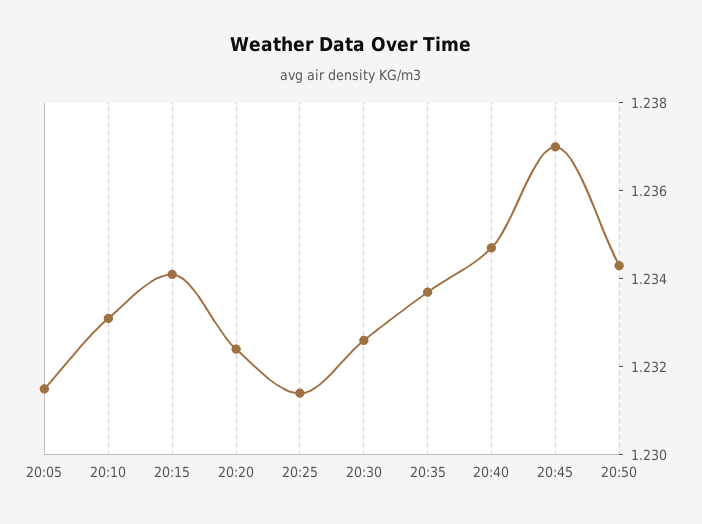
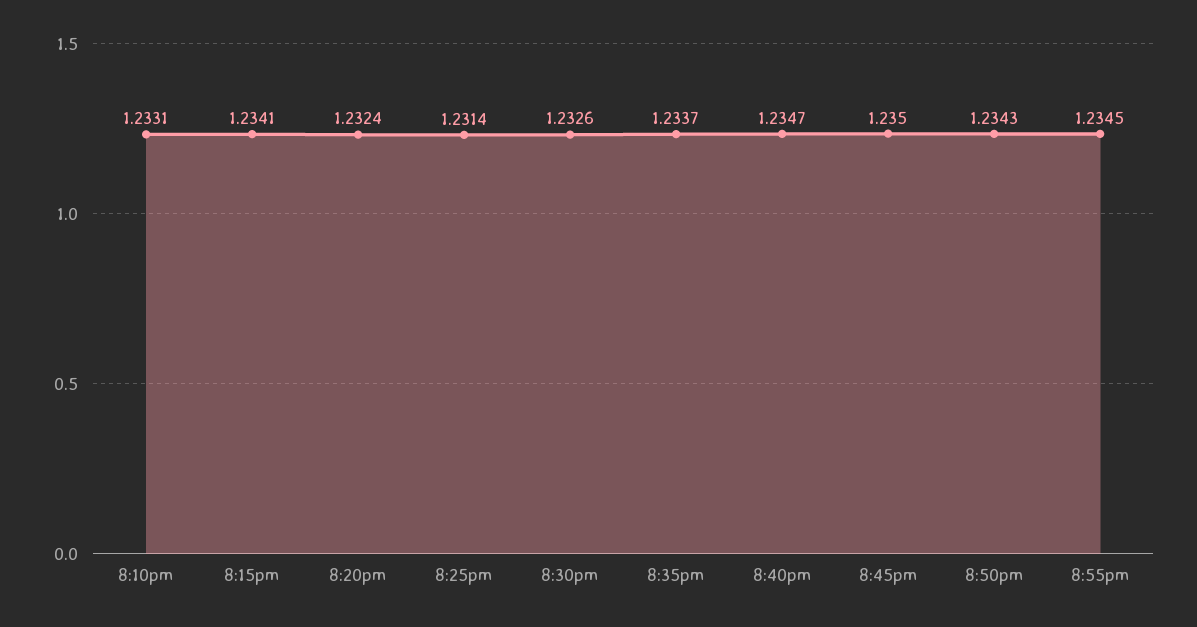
20:05: 1.2315 -> none
20:45: 1.237 -> 1.235
8:55pm: none -> 1.2345

